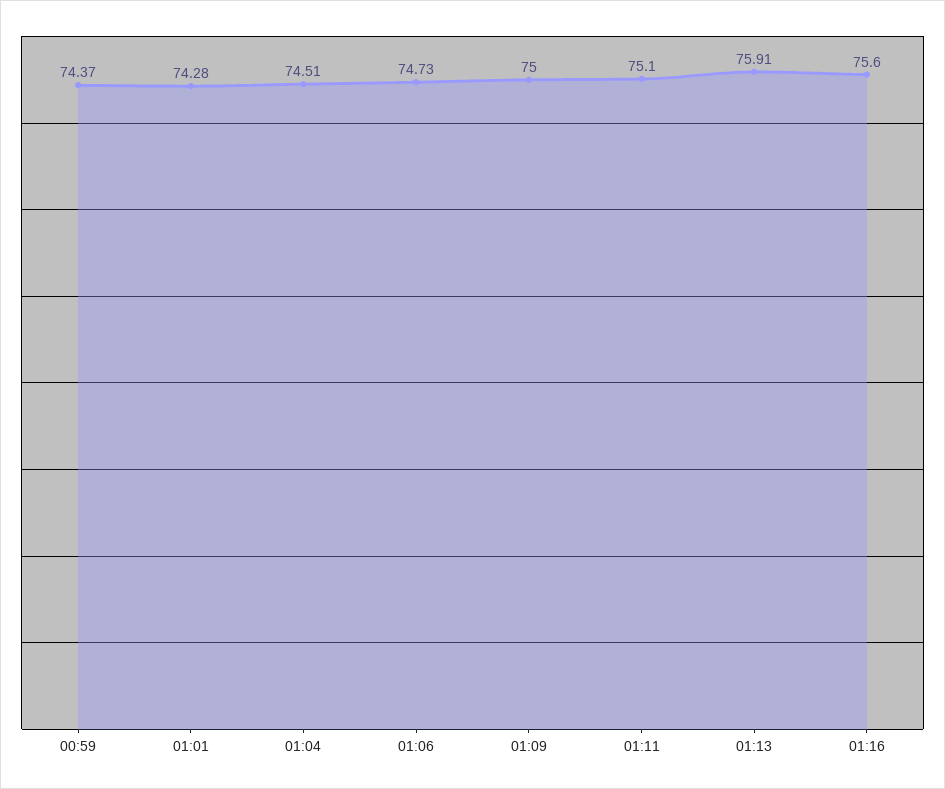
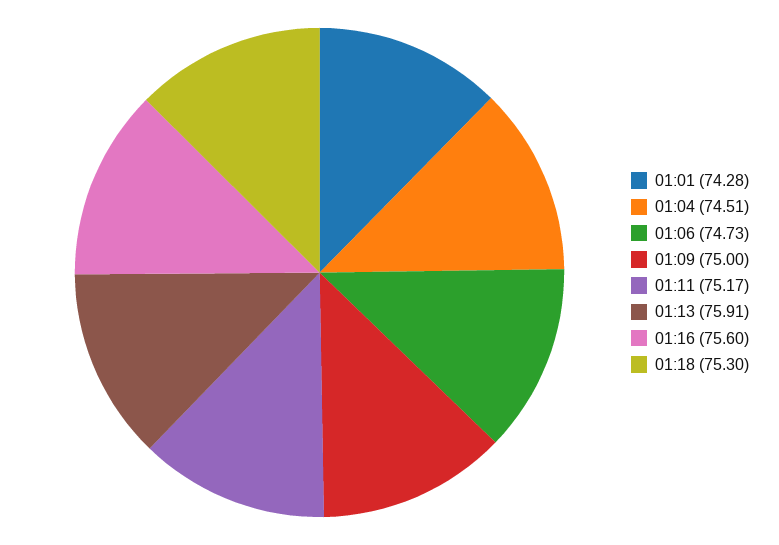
00:59: 74.37 -> none
01:11: 75.1 -> 75.17
01:18: none -> 75.3

